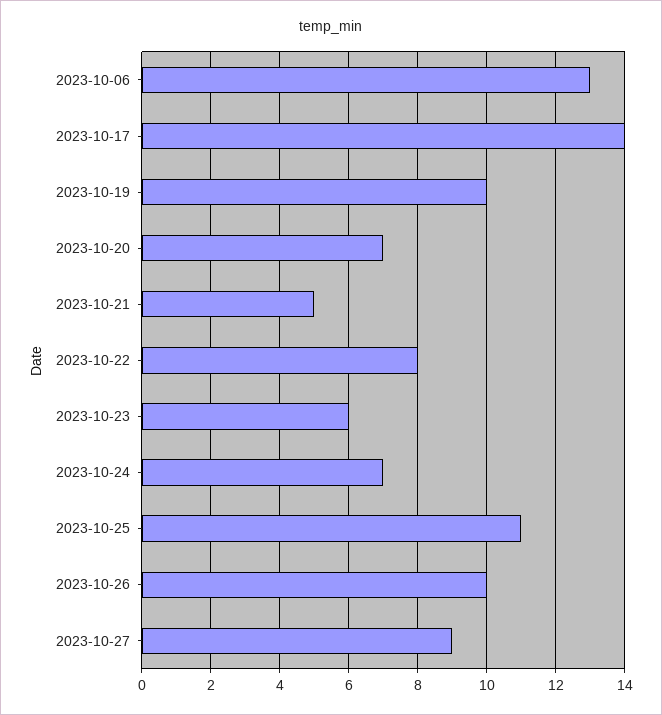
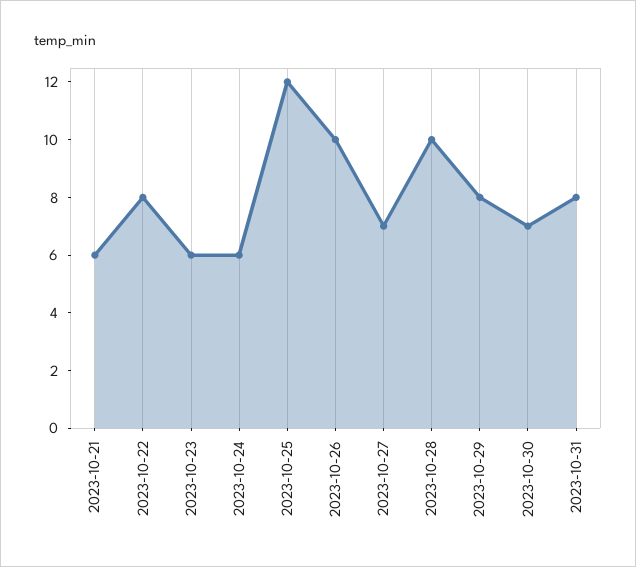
2023-10-06: 13 -> none
2023-10-17: 14 -> none
2023-10-19: 10 -> none
2023-10-20: 7 -> none
2023-10-21: 5 -> 6
2023-10-24: 7 -> 6
2023-10-25: 11 -> 12
2023-10-27: 9 -> 7
2023-10-28: none -> 10
2023-10-29: none -> 8
2023-10-30: none -> 7
2023-10-31: none -> 8

